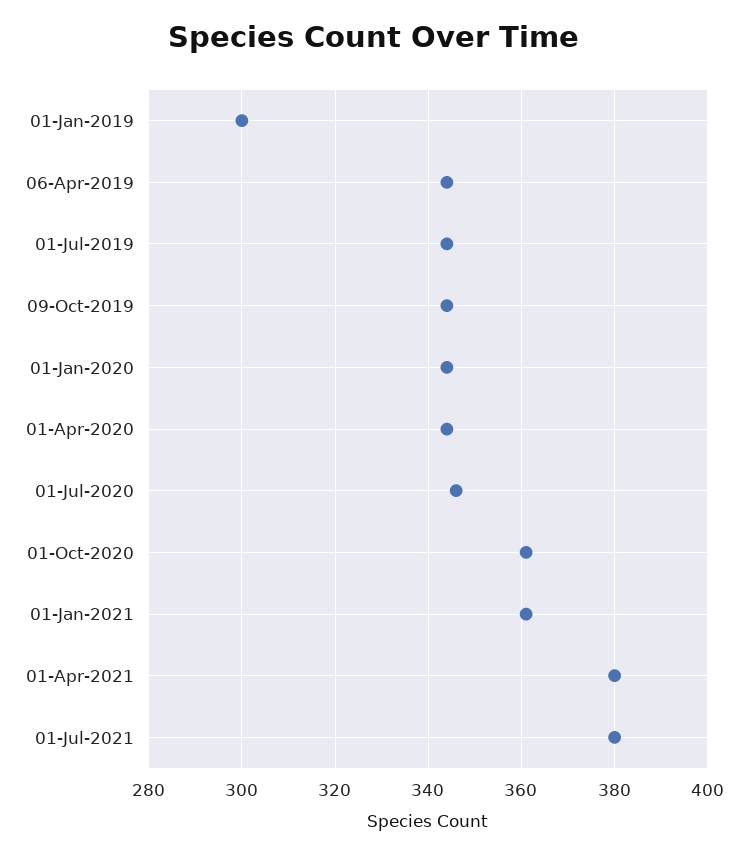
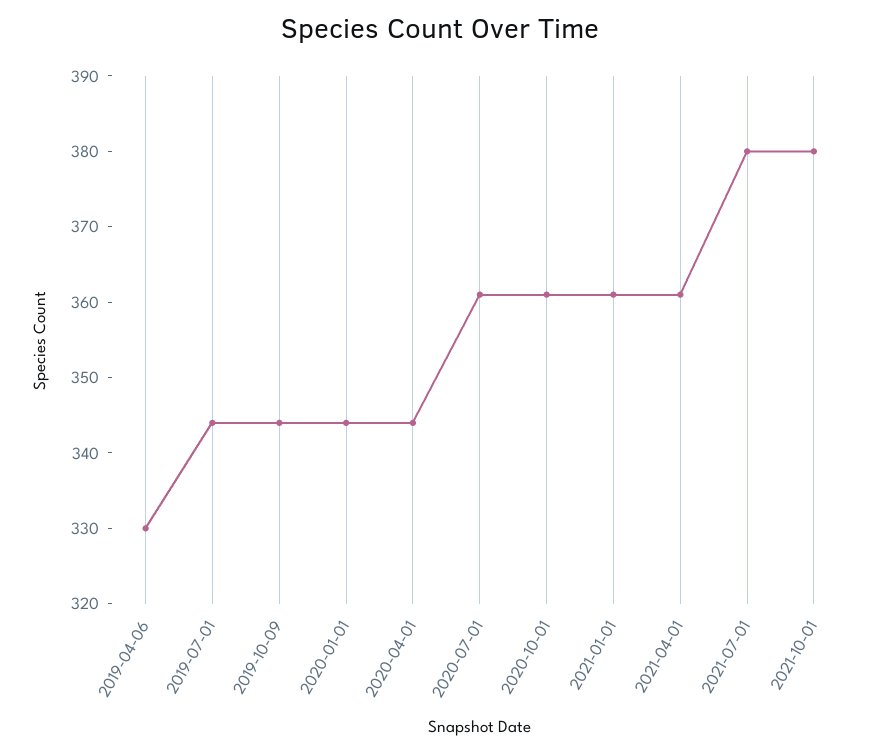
01-Jan-2019: 300 -> none
06-Apr-2019: 345 -> 330
01-Jul-2020: 345 -> 360
01-Apr-2021: 380 -> 360
2021-10-01: none -> 380

